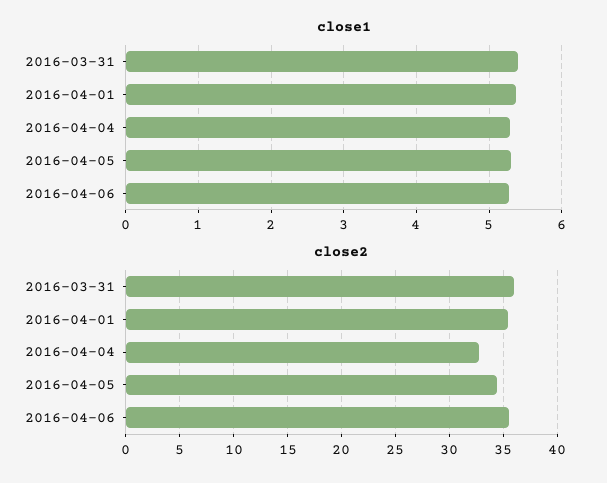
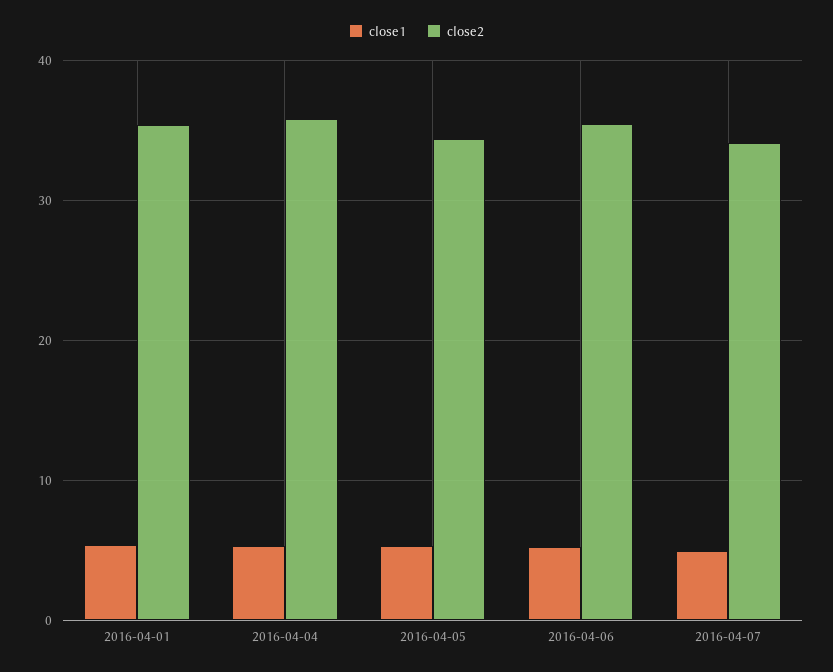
close1, 2016-03-31: 5.4 -> none
close2, 2016-03-31: 36 -> none
close2, 2016-04-04: 33 -> 36
close1, 2016-04-07: none -> 5
close2, 2016-04-07: none -> 34

